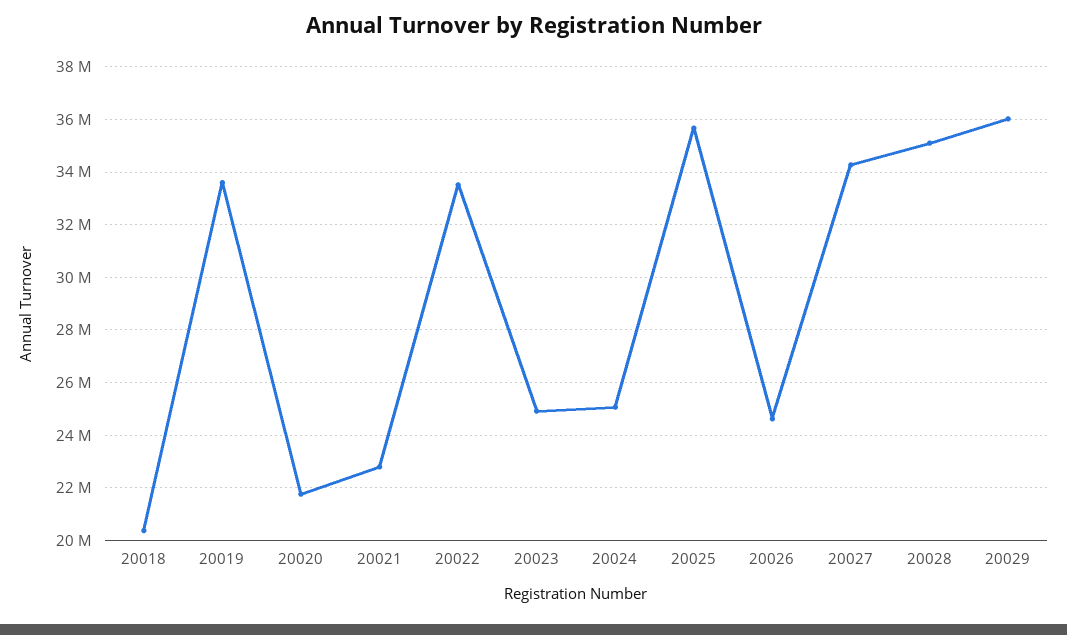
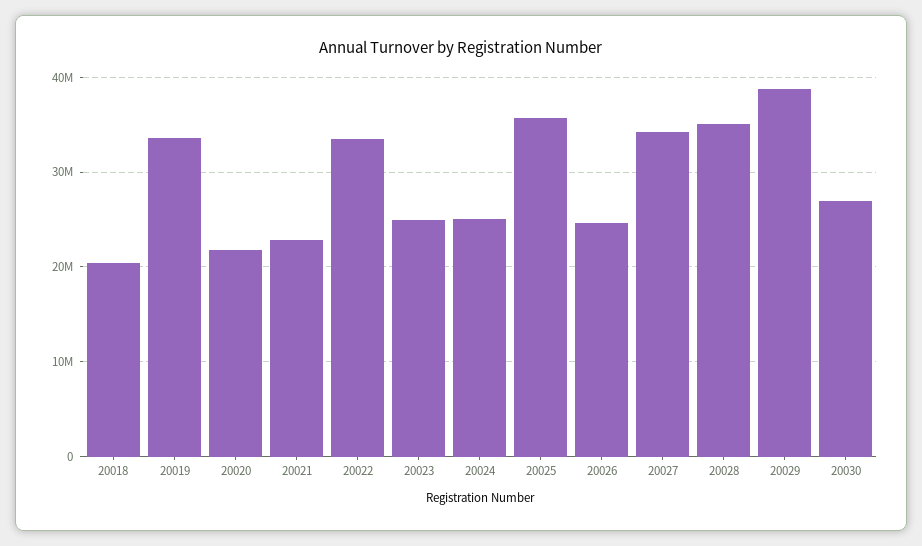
20029: 36000000 -> 39000000
20030: none -> 27000000

